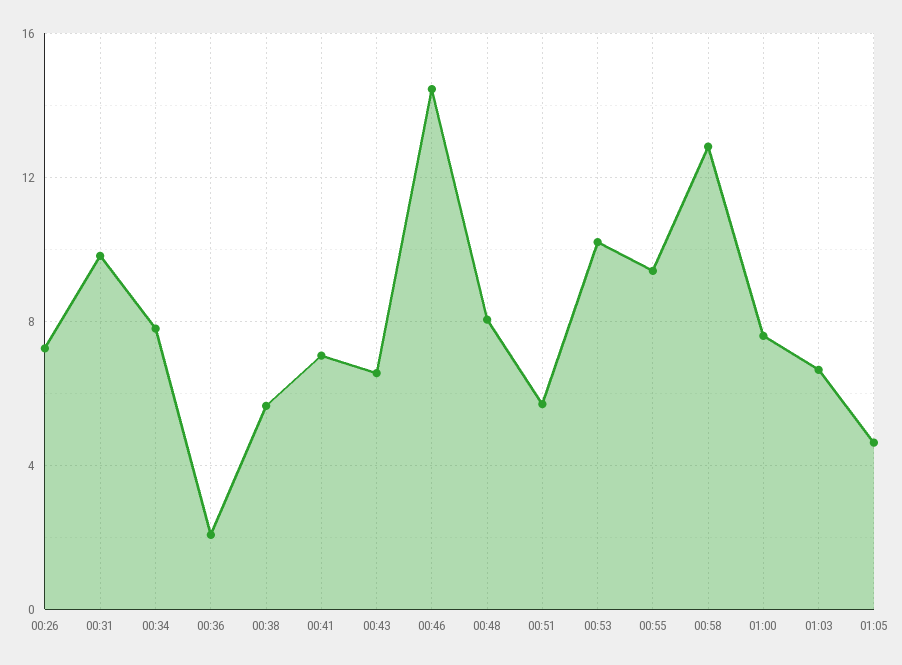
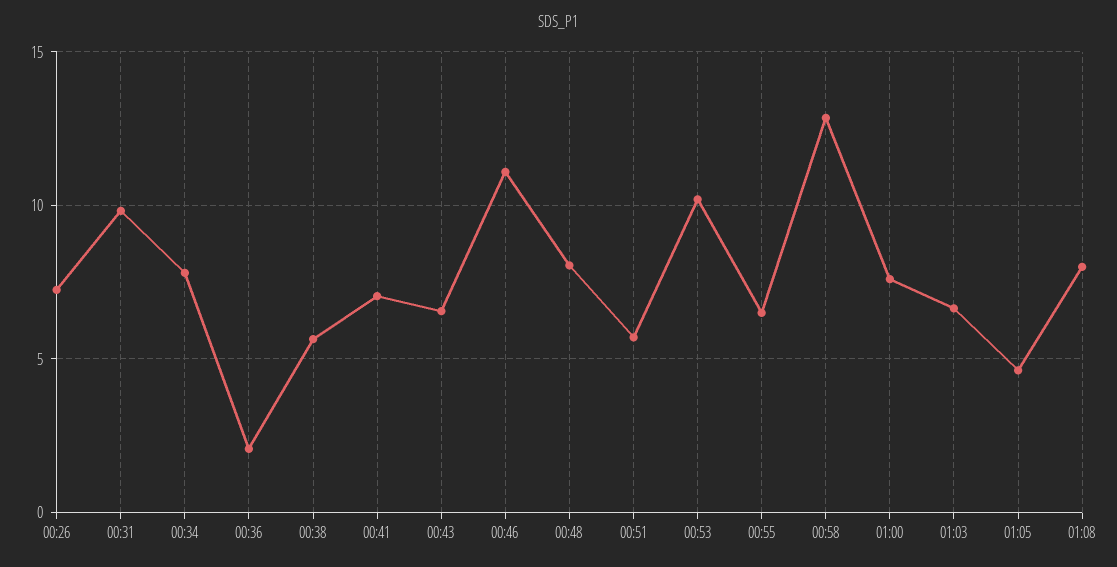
00:46: 14.5 -> 11
00:55: 9.5 -> 6.5
01:08: none -> 8

